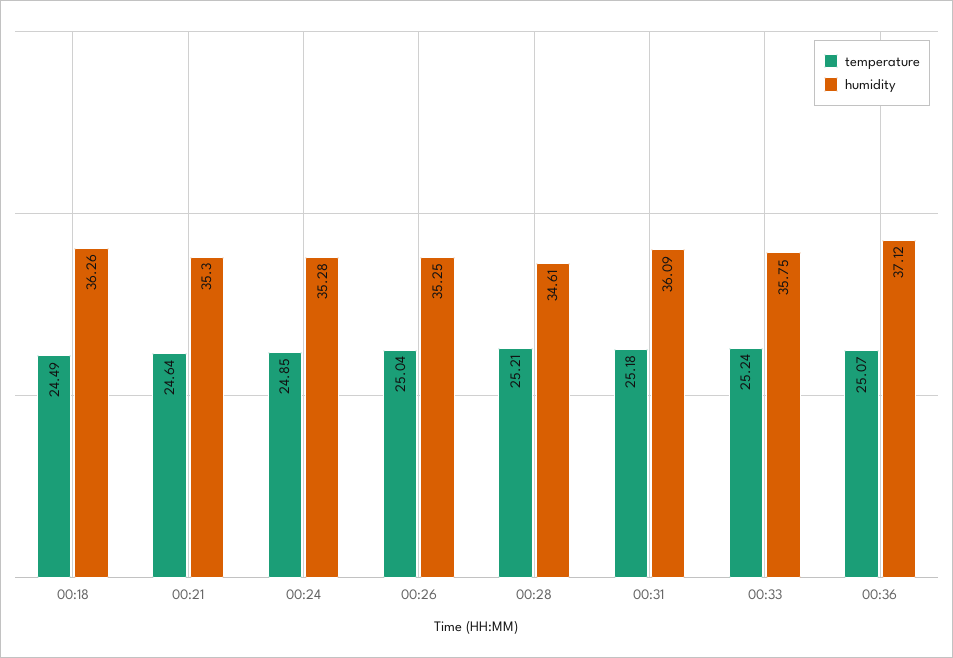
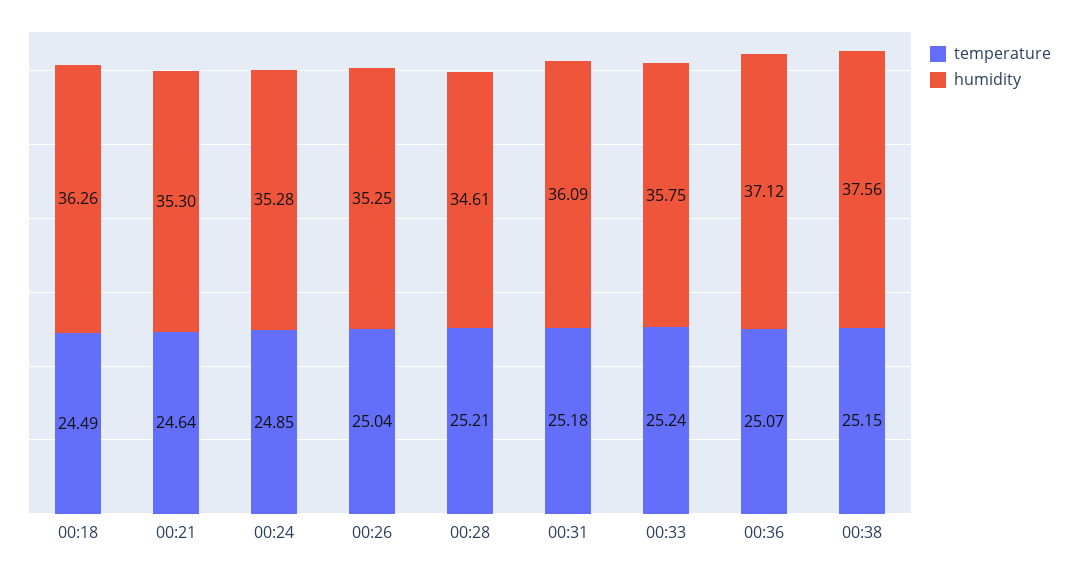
temperature, 00:38: none -> 25.15
humidity, 00:38: none -> 37.56

